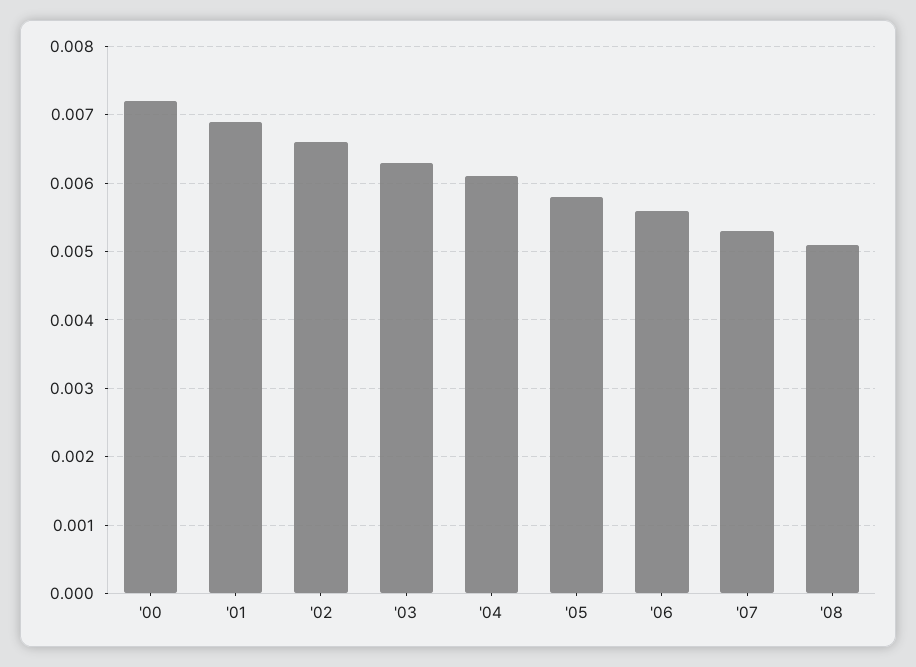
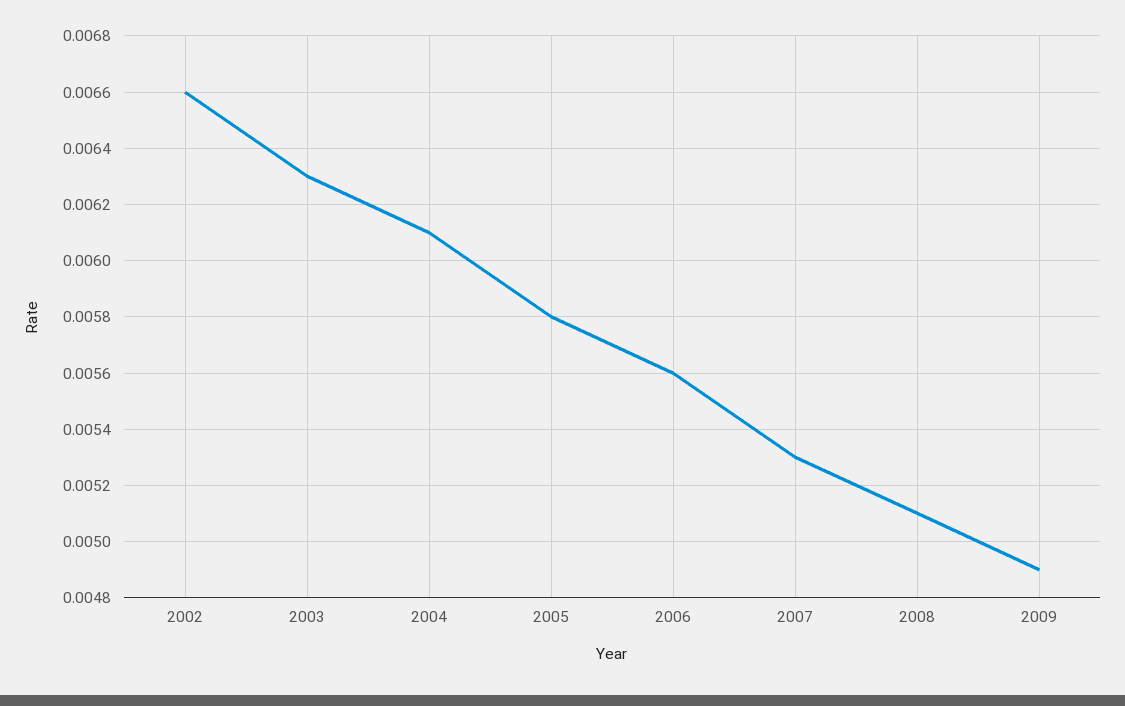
'00: 0.0072 -> none
'01: 0.0069 -> none
2009: none -> 0.0049

